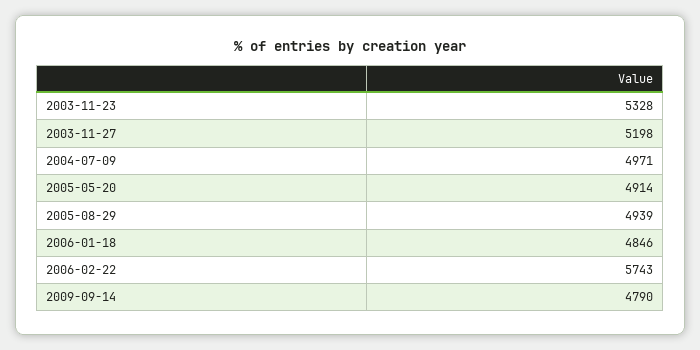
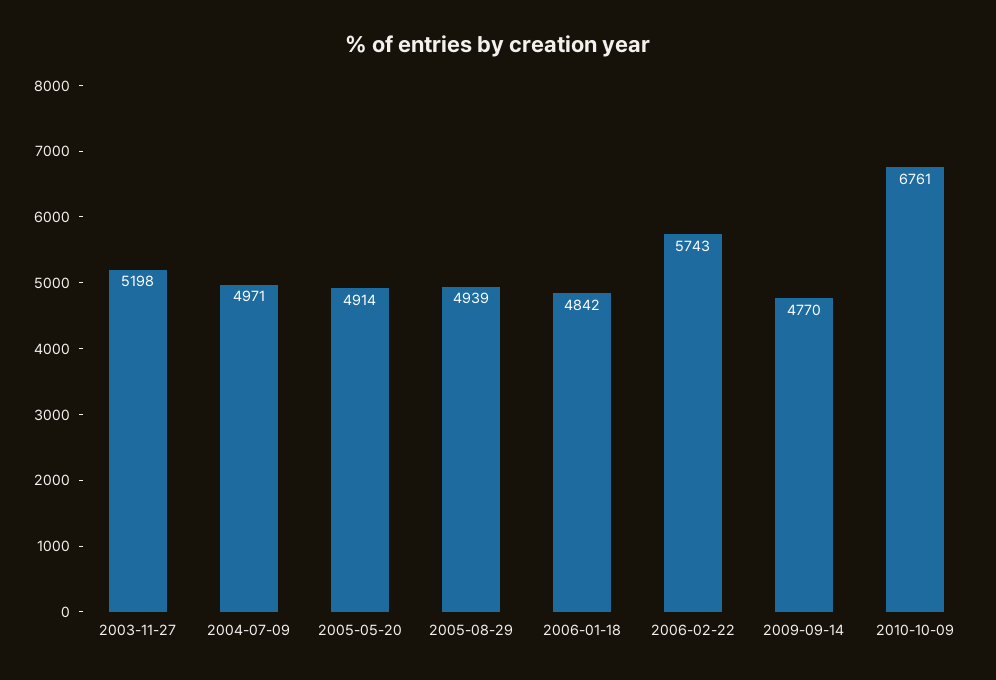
2003-11-23: 5328 -> none
2006-01-18: 4846 -> 4842
2009-09-14: 4790 -> 4770
2010-10-09: none -> 6761

